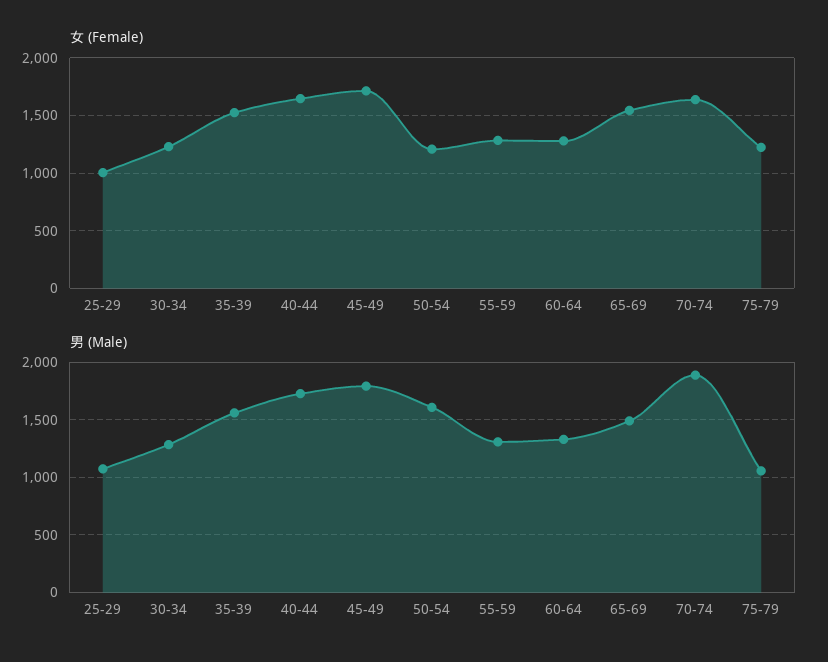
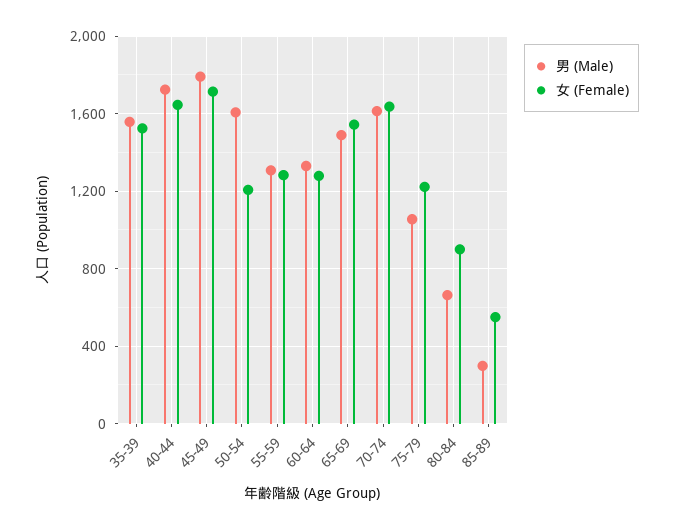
女 (Female), 25-29: 1000 -> none
女 (Female), 30-34: 1200 -> none
男 (Male), 25-29: 1100 -> none
男 (Male), 30-34: 1300 -> none
男 (Male), 70-74: 1900 -> 1600
男 (Male), 80-84: none -> 650
女 (Female), 80-84: none -> 900
男 (Male), 85-89: none -> 300
女 (Female), 85-89: none -> 550

